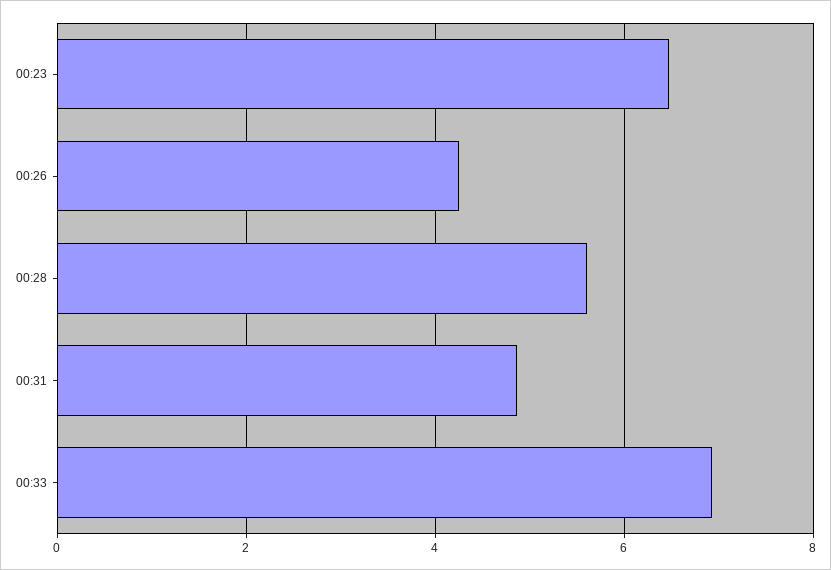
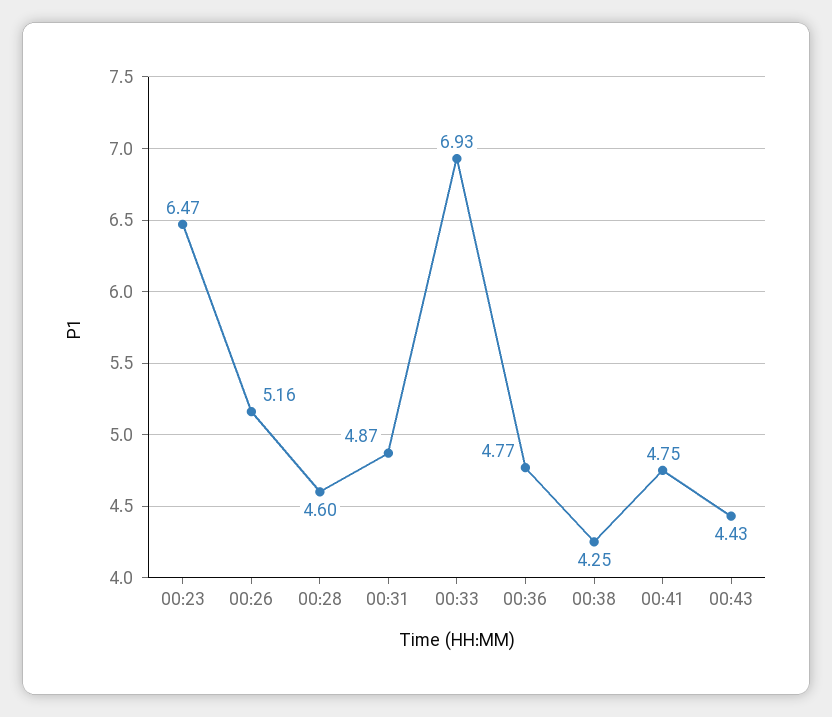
00:26: 4.2 -> 5.16
00:28: 5.6 -> 4.6
00:36: none -> 4.77
00:38: none -> 4.25
00:41: none -> 4.75
00:43: none -> 4.43

